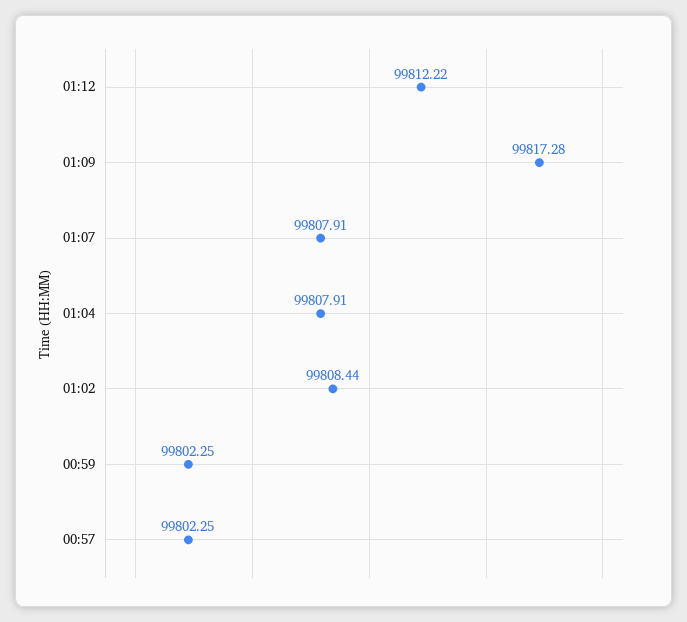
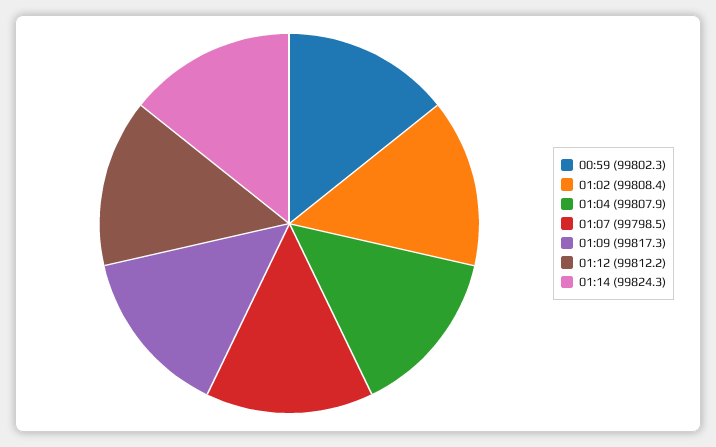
01:07: 99807.91 -> 99798.5
00:57: 99802.25 -> none
01:14: none -> 99824.3

